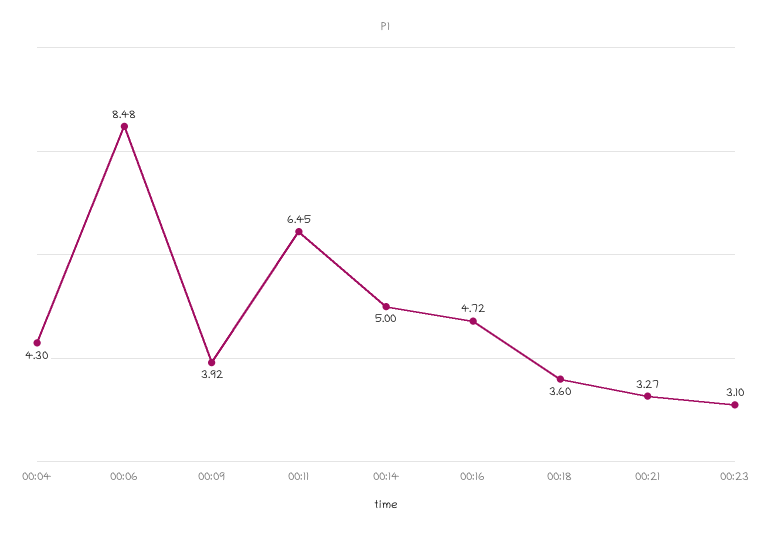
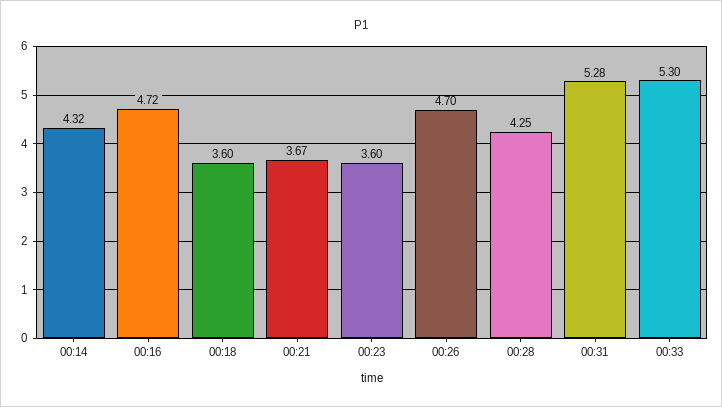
00:04: 4.3 -> none
00:06: 8.48 -> none
00:09: 3.92 -> none
00:11: 6.45 -> none
00:14: 5 -> 4.32
00:21: 3.27 -> 3.67
00:23: 3.1 -> 3.6
00:26: none -> 4.7
00:28: none -> 4.25
00:31: none -> 5.28
00:33: none -> 5.3

